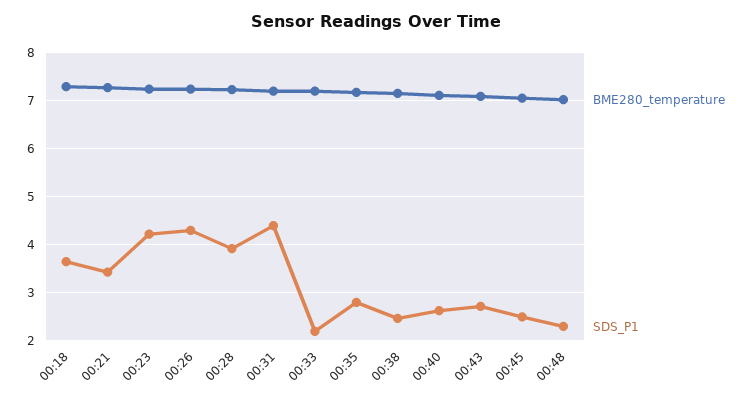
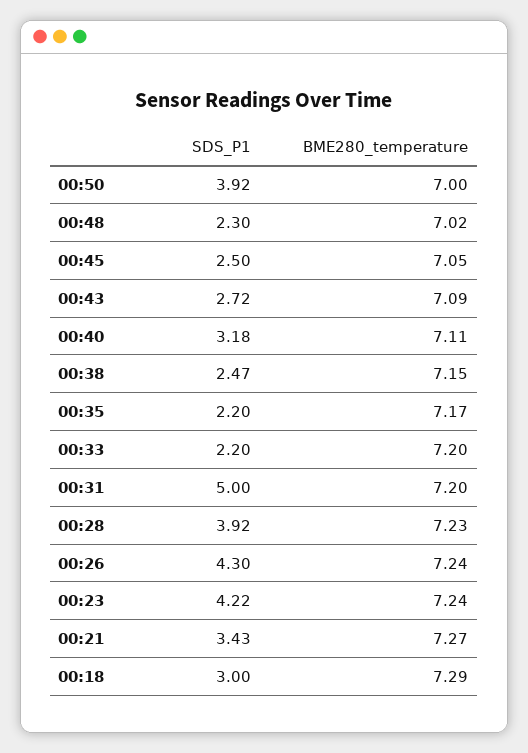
SDS_P1, 00:18: 3.6 -> 3
SDS_P1, 00:31: 4.4 -> 5
SDS_P1, 00:35: 2.8 -> 2.2
SDS_P1, 00:40: 2.6 -> 3.18
SDS_P1, 00:50: none -> 3.92
BME280_temperature, 00:50: none -> 7

